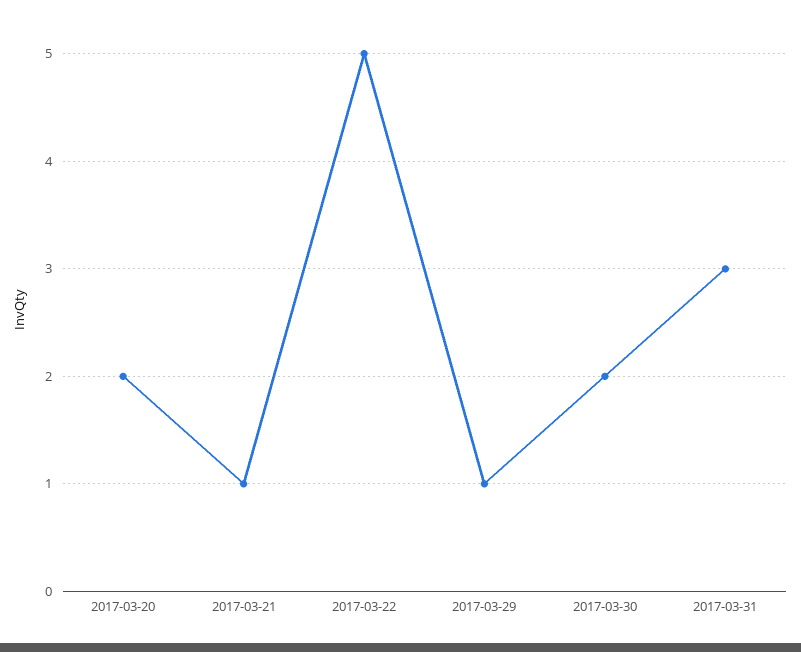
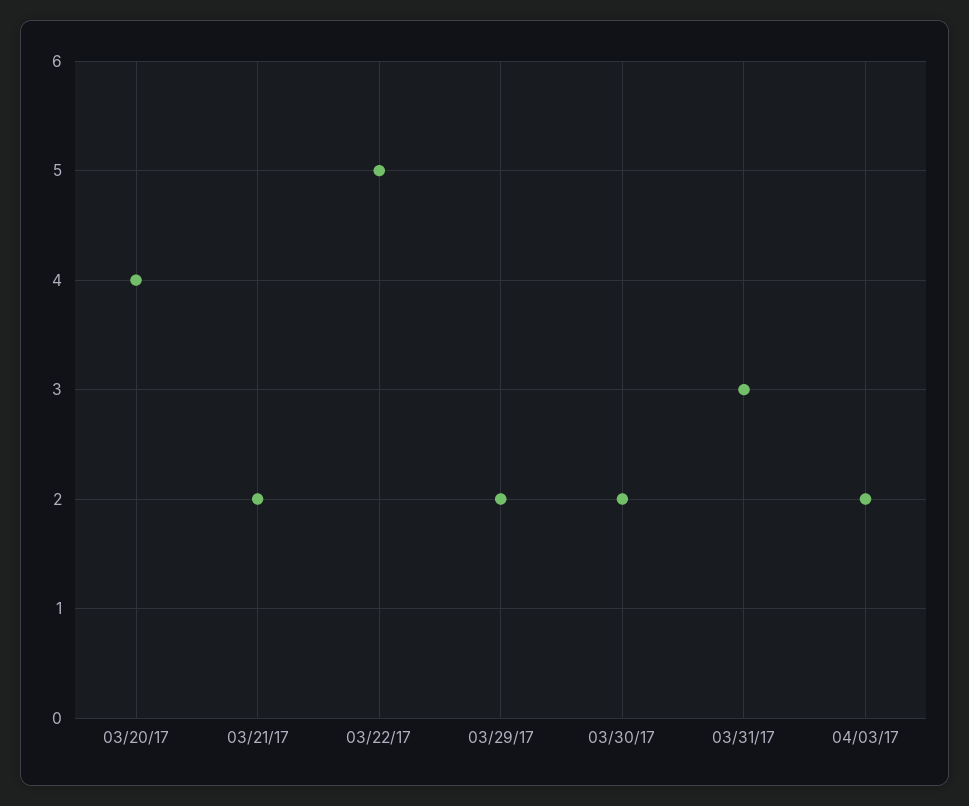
2017-03-20: 2 -> 4
2017-03-21: 1 -> 2
2017-03-29: 1 -> 2
04/03/17: none -> 2

